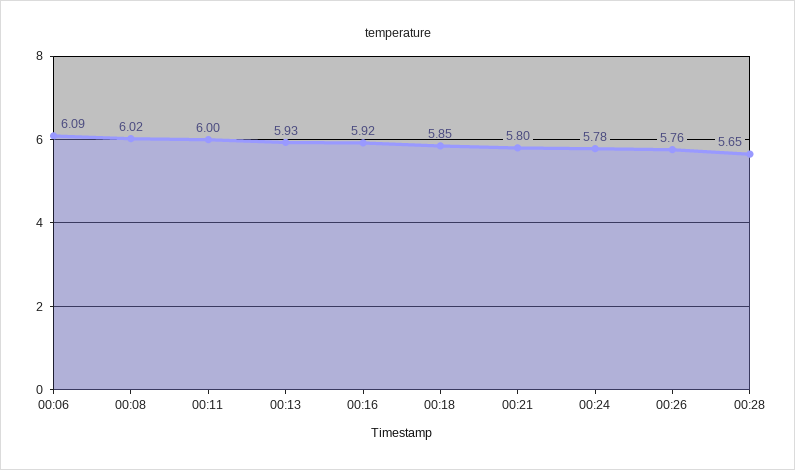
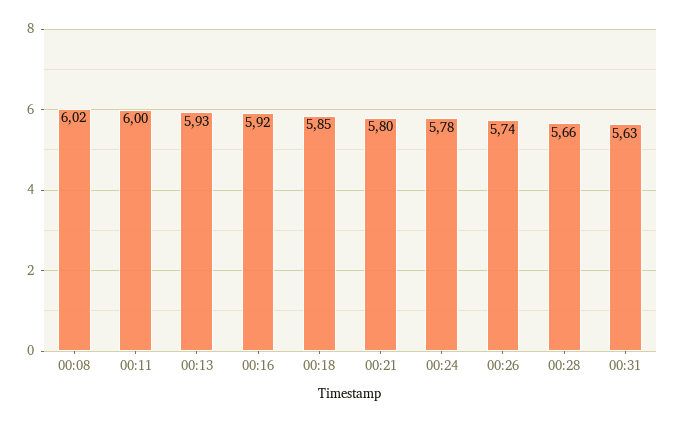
00:06: 6.09 -> none
00:26: 5.76 -> 5.74
00:28: 5.65 -> 5.66
00:31: none -> 5.63

